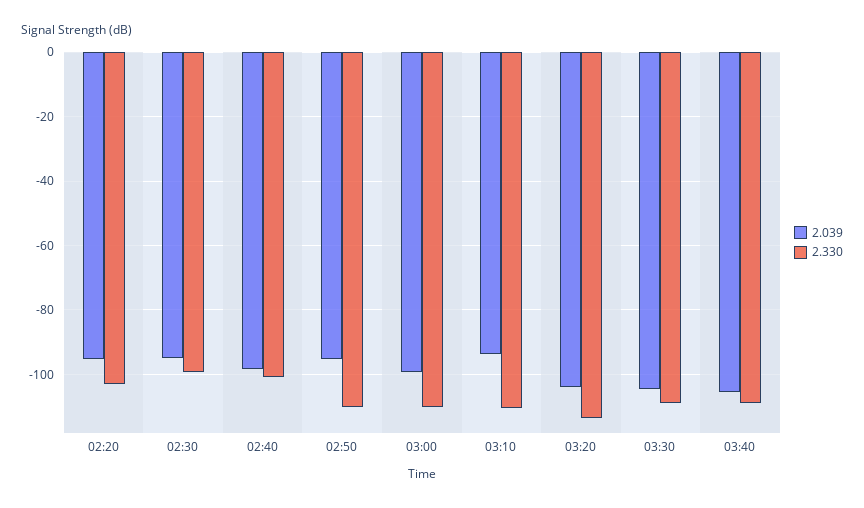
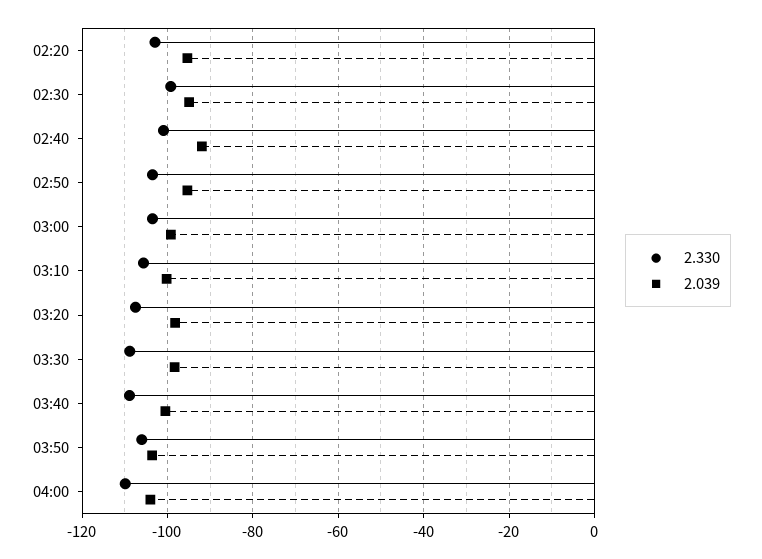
2.039, 02:40: -98 -> -92
2.330, 02:50: -110 -> -104
2.330, 03:00: -110 -> -104
2.039, 03:10: -94 -> -100
2.330, 03:10: -110 -> -106
2.039, 03:20: -104 -> -98
2.330, 03:20: -114 -> -108
2.039, 03:30: -104 -> -98
2.039, 03:40: -106 -> -100
2.330, 03:50: none -> -106
2.039, 03:50: none -> -104
2.330, 04:00: none -> -110
2.039, 04:00: none -> -104

